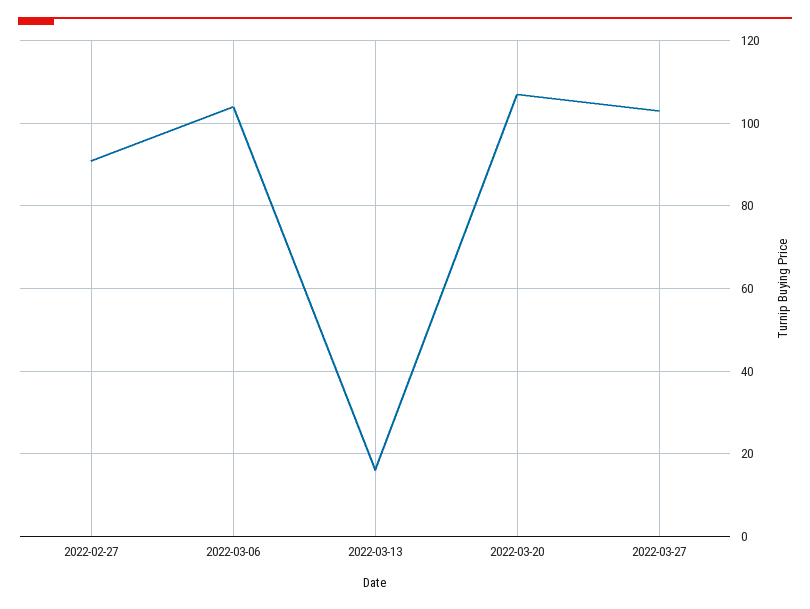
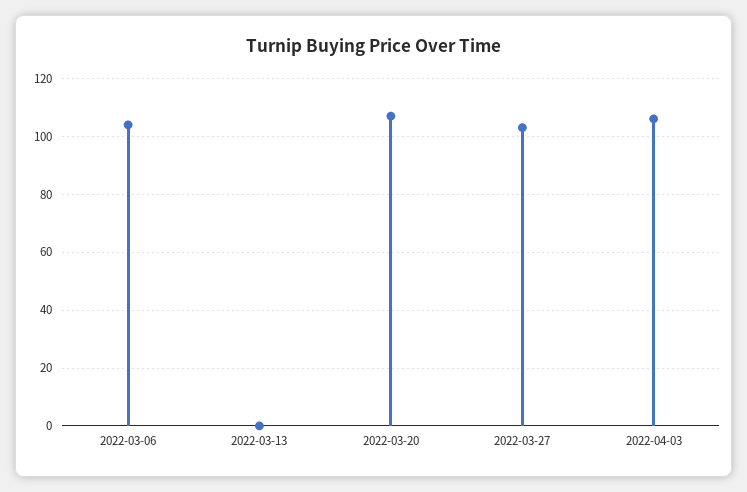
2022-02-27: 90 -> none
2022-03-13: 15 -> 0
2022-04-03: none -> 105

